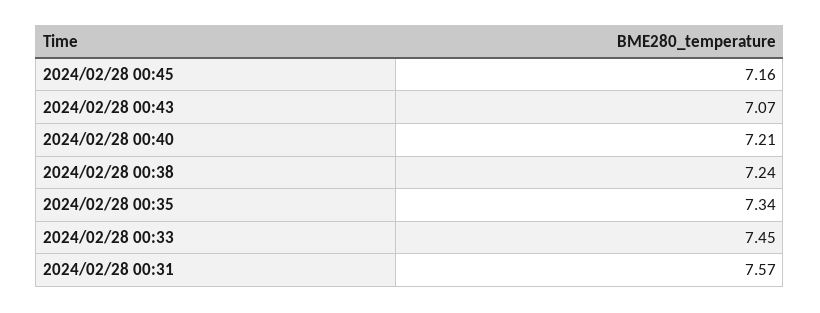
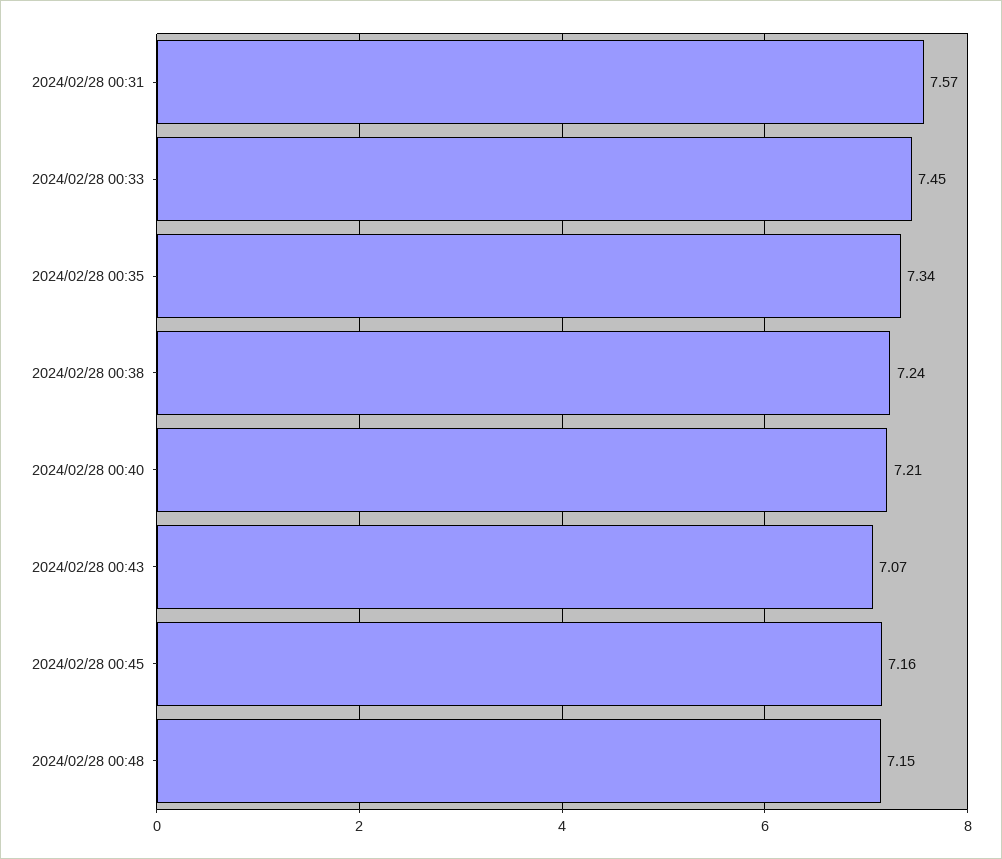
2024/02/28 00:48: none -> 7.15

